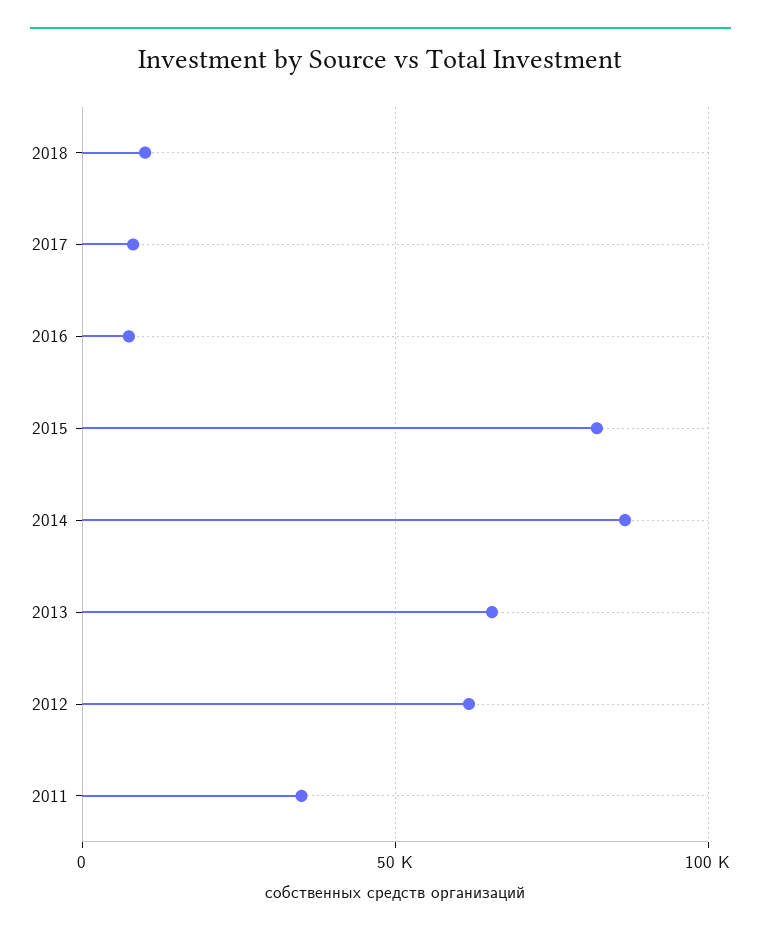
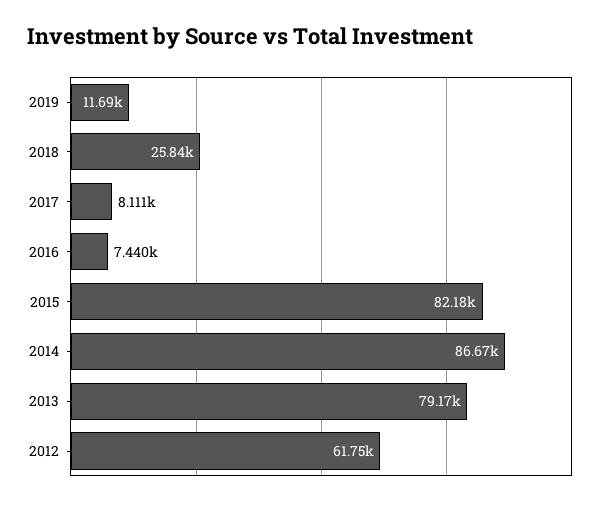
2018: 10000 -> 25840
2013: 65000 -> 79170
2011: 35000 -> none
2019: none -> 11690

